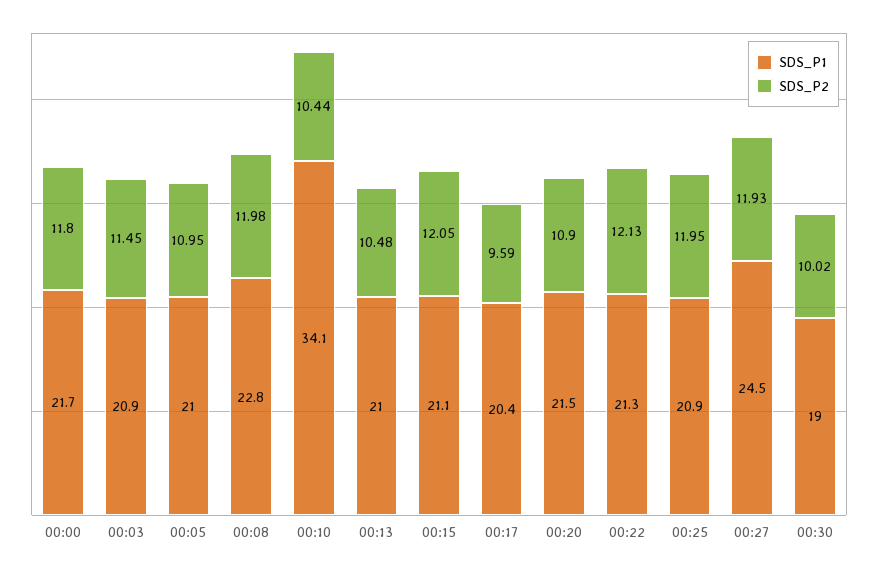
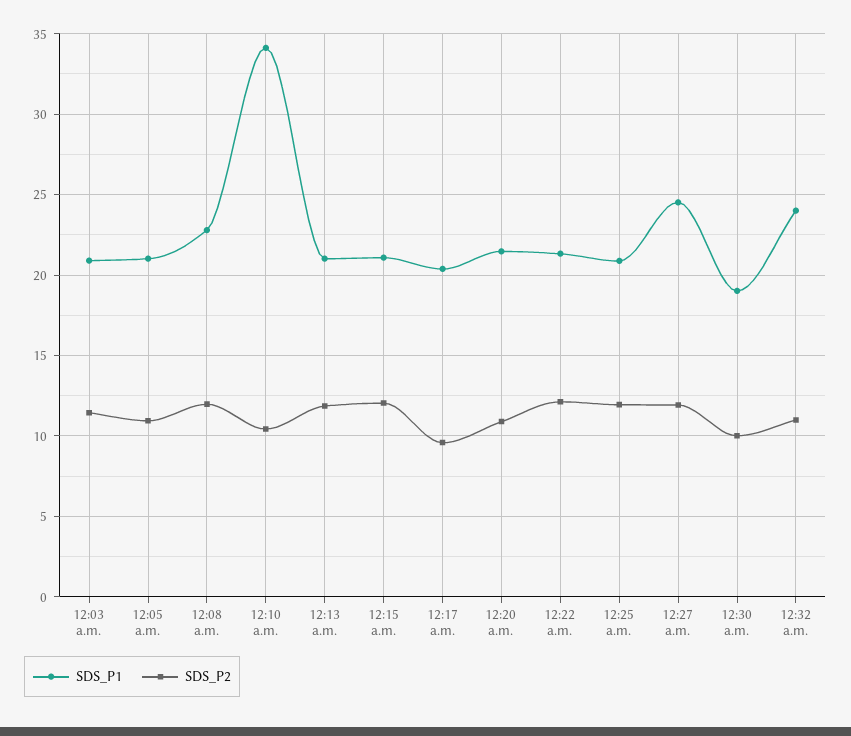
SDS_P1, 00:00: 21.7 -> none
SDS_P2, 00:00: 11.8 -> none
SDS_P2, 00:13: 10.48 -> 12
SDS_P1, 12:32 a.m.: none -> 24
SDS_P2, 12:32 a.m.: none -> 11

